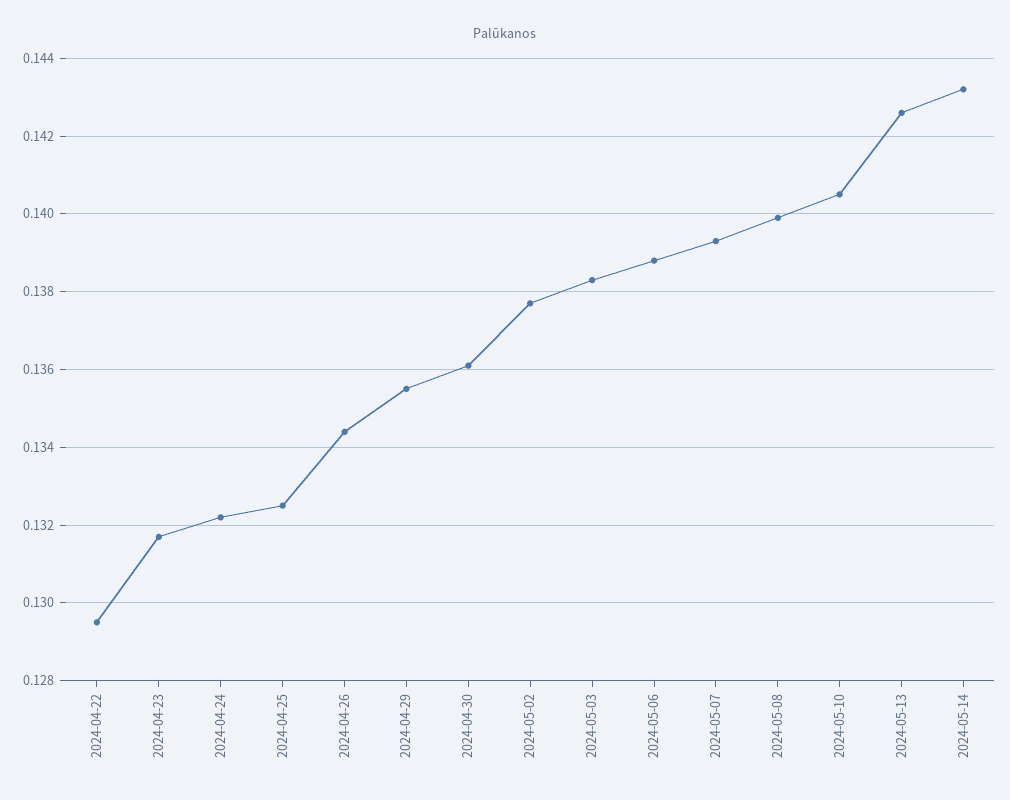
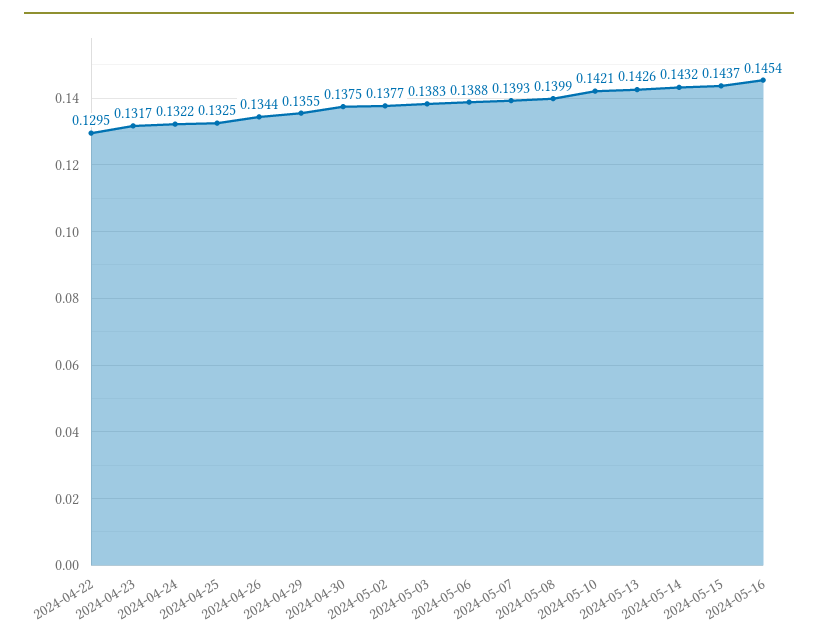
2024-04-30: 0.136 -> 0.1375
2024-05-10: 0.1405 -> 0.1421
2024-05-15: none -> 0.1437
2024-05-16: none -> 0.1454

